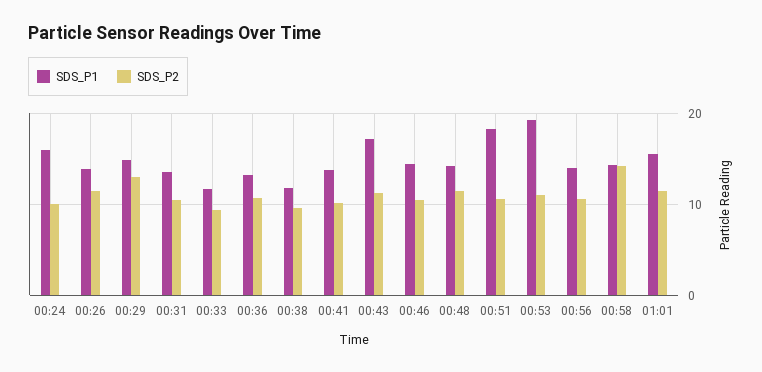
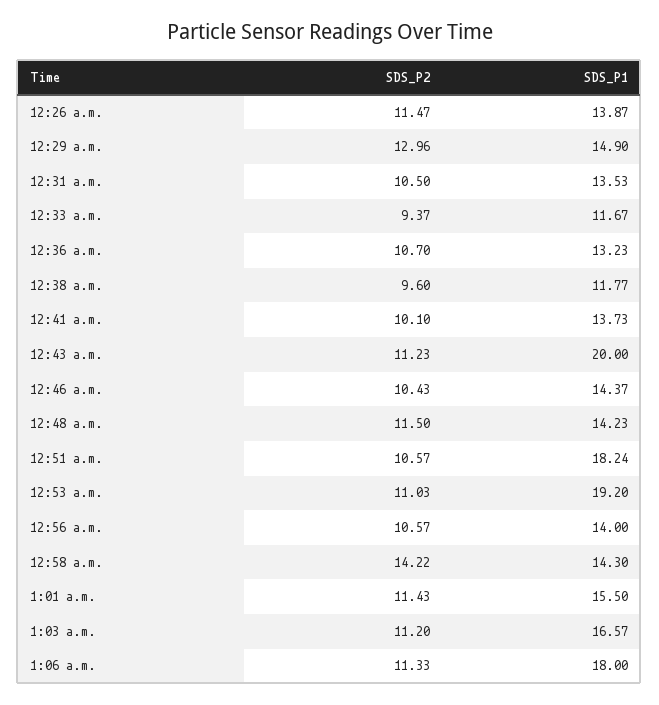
SDS_P1, 00:24: 16 -> none
SDS_P2, 00:24: 10 -> none
SDS_P1, 00:43: 17 -> 20
SDS_P2, 1:03 a.m.: none -> 11.2
SDS_P1, 1:03 a.m.: none -> 16.57
SDS_P2, 1:06 a.m.: none -> 11.33
SDS_P1, 1:06 a.m.: none -> 18

